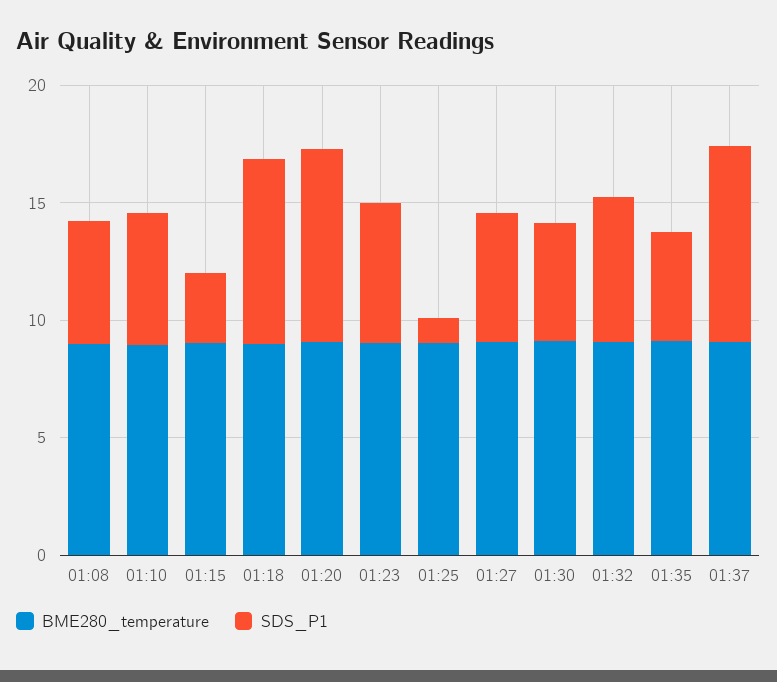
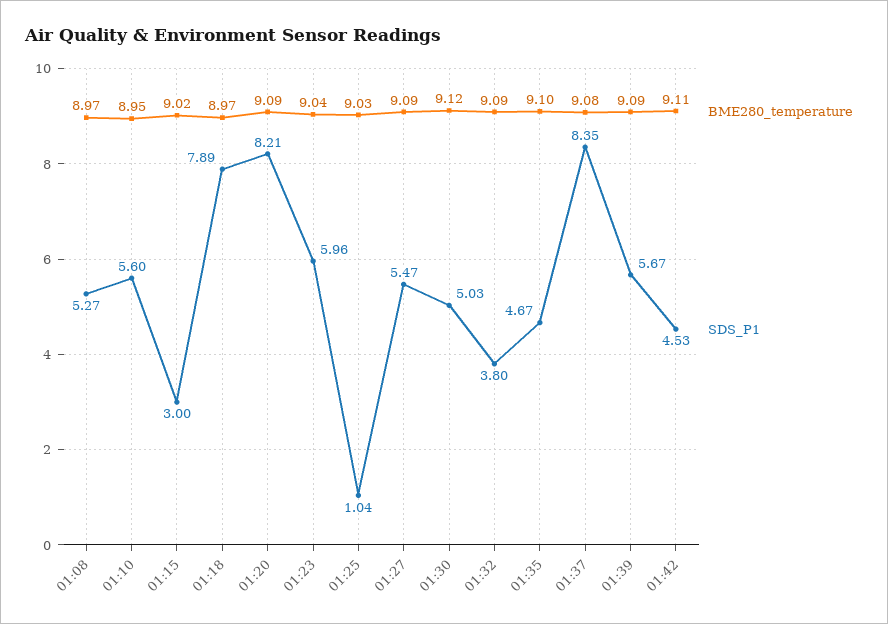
SDS_P1, 01:32: 6 -> 3.8
BME280_temperature, 01:39: none -> 9.09
SDS_P1, 01:39: none -> 5.67
BME280_temperature, 01:42: none -> 9.11
SDS_P1, 01:42: none -> 4.53

